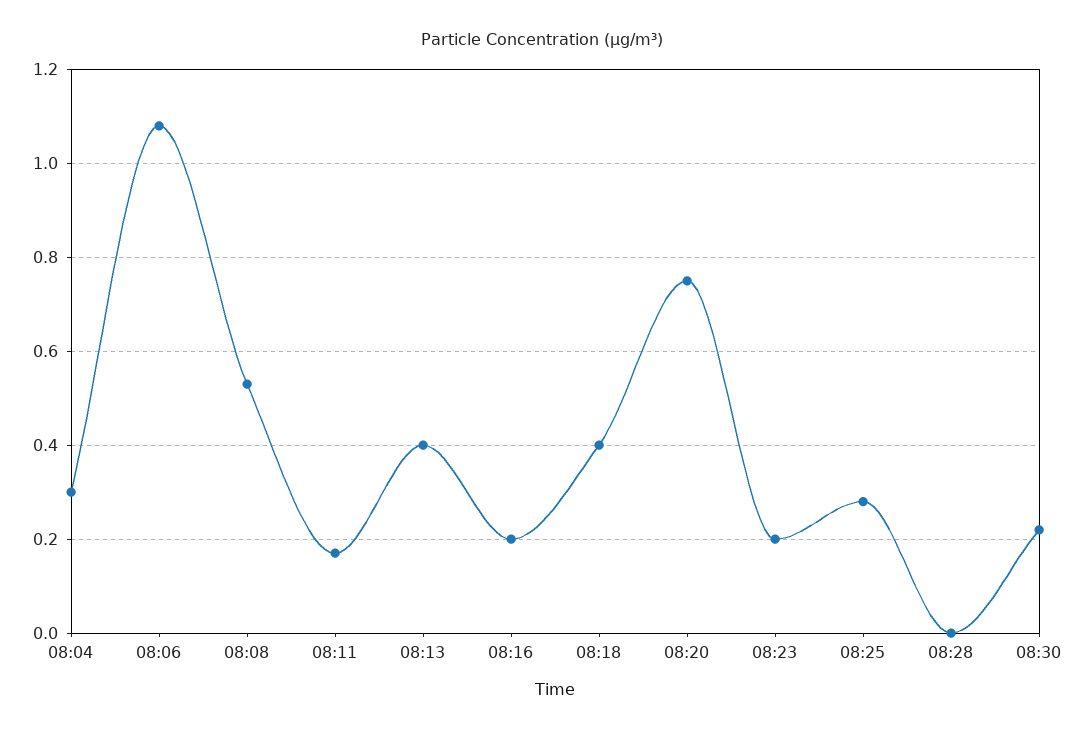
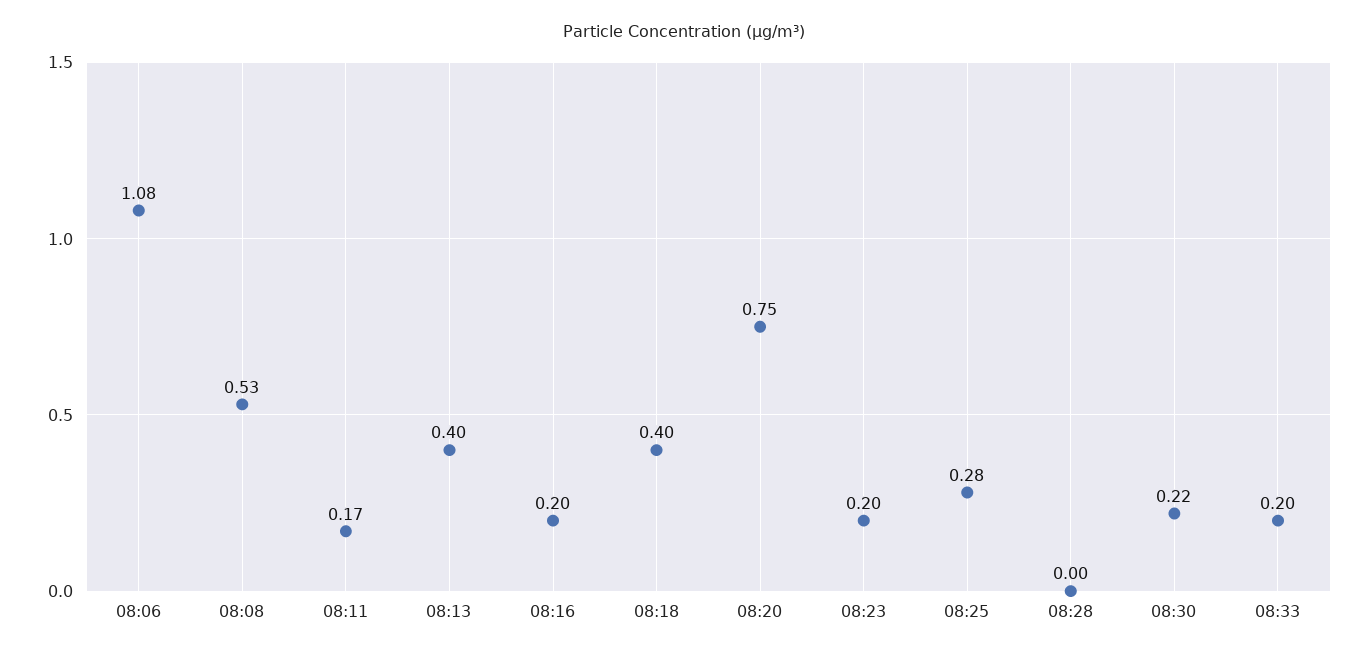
08:04: 0.3 -> none
08:33: none -> 0.2

